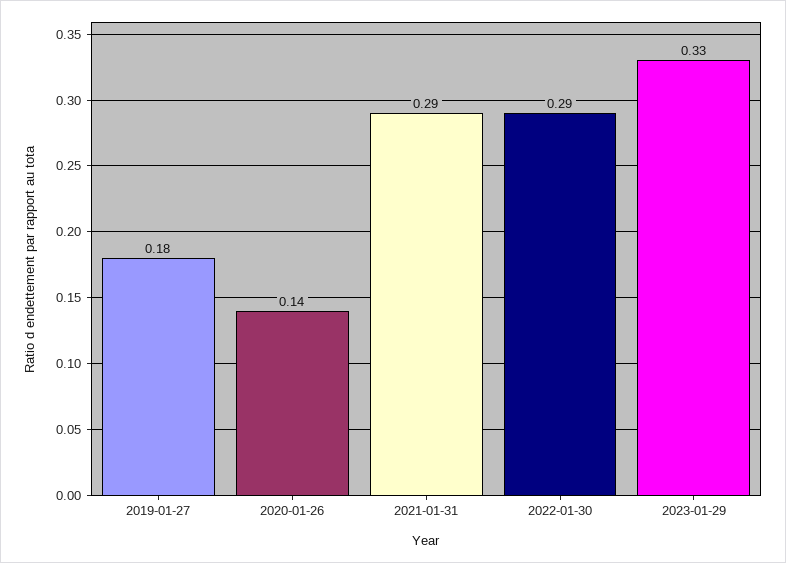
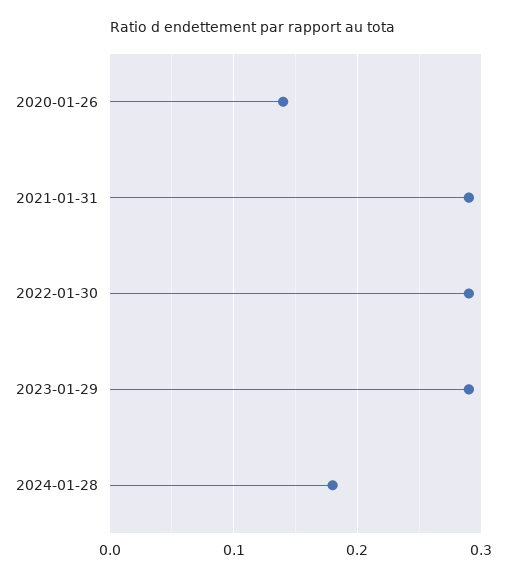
2019-01-27: 0.18 -> none
2023-01-29: 0.33 -> 0.29
2024-01-28: none -> 0.18

